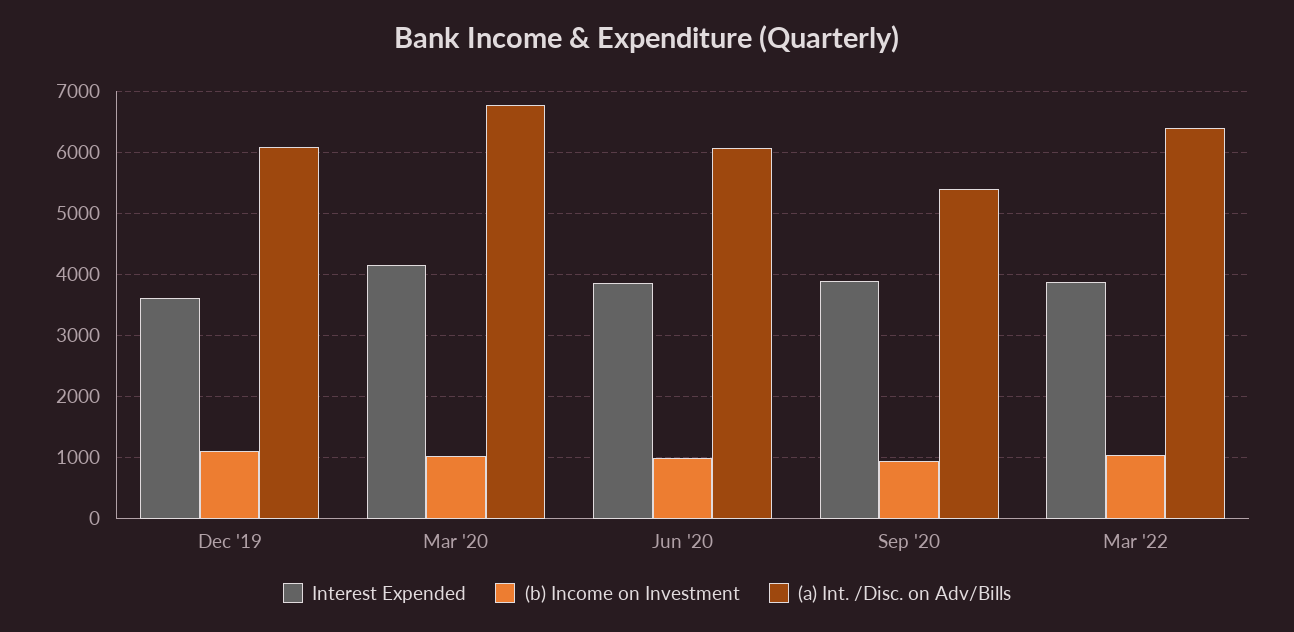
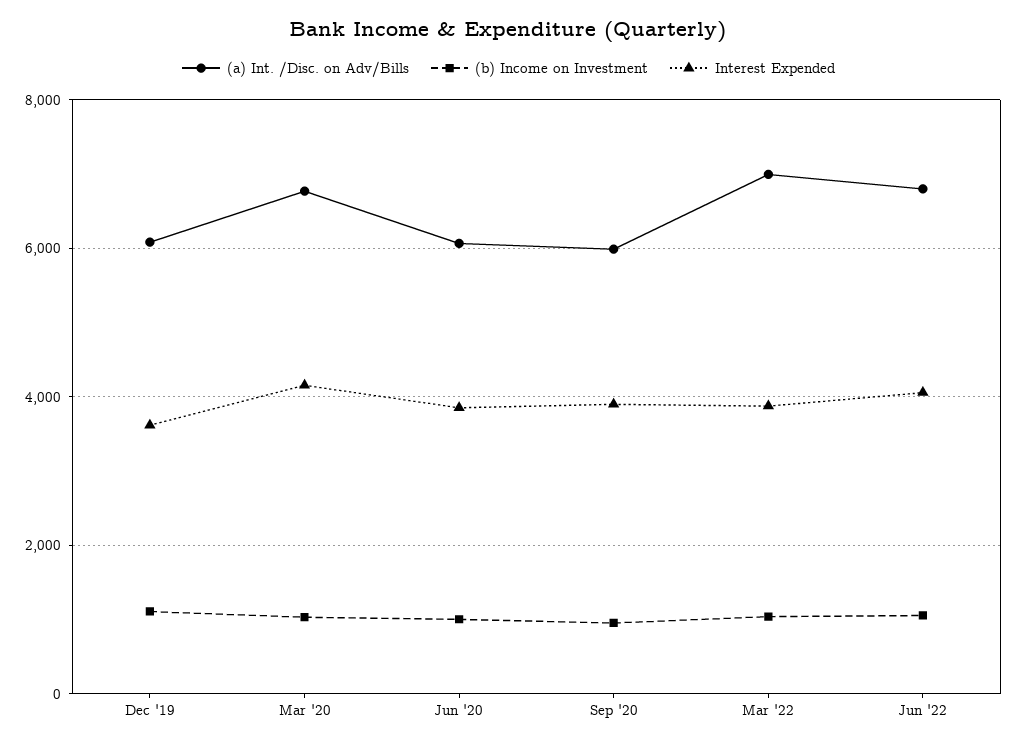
(a) Int. /Disc. on Adv/Bills, Sep '20: 5400 -> 6000
(a) Int. /Disc. on Adv/Bills, Mar '22: 6400 -> 7000
(a) Int. /Disc. on Adv/Bills, Jun '22: none -> 6800
(b) Income on Investment, Jun '22: none -> 1000
Interest Expended, Jun '22: none -> 4000

